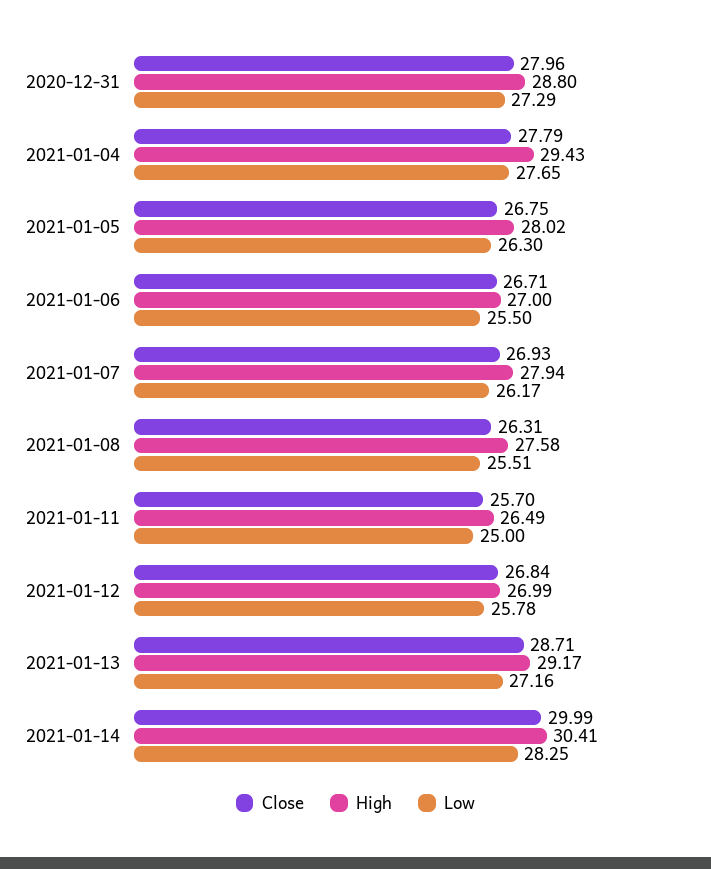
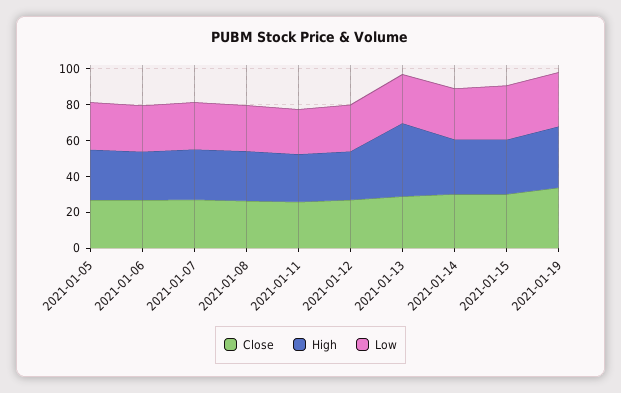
Close, 2020-12-31: 27.96 -> none
High, 2020-12-31: 28.8 -> none
Low, 2020-12-31: 27.29 -> none
Close, 2021-01-04: 27.79 -> none
High, 2021-01-04: 29.43 -> none
Low, 2021-01-04: 27.65 -> none
High, 2021-01-13: 29.17 -> 40
Close, 2021-01-15: none -> 30
High, 2021-01-15: none -> 30
Low, 2021-01-15: none -> 30
Close, 2021-01-19: none -> 35
High, 2021-01-19: none -> 35
Low, 2021-01-19: none -> 30

